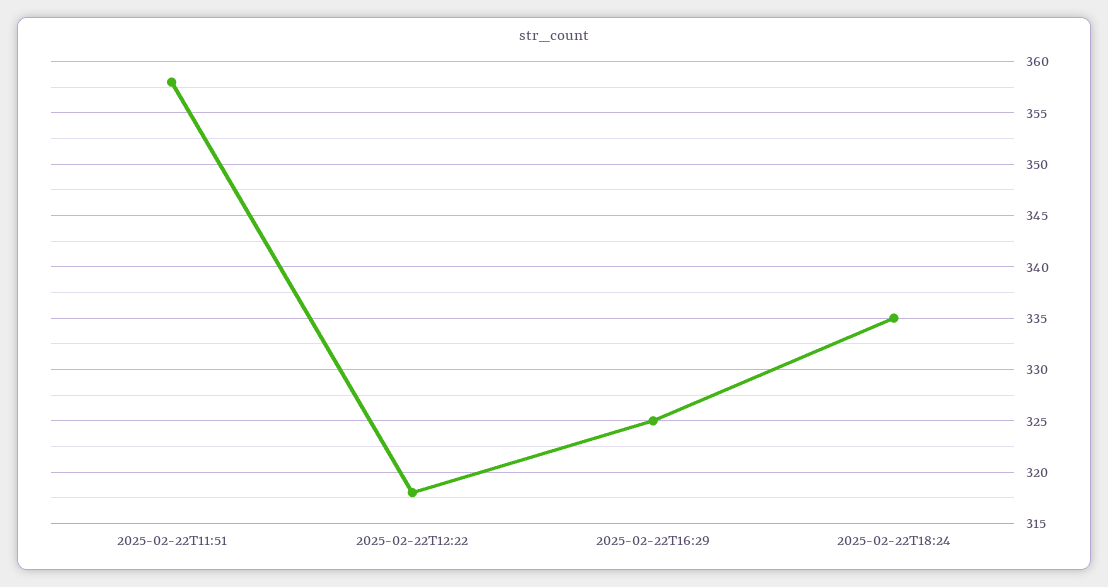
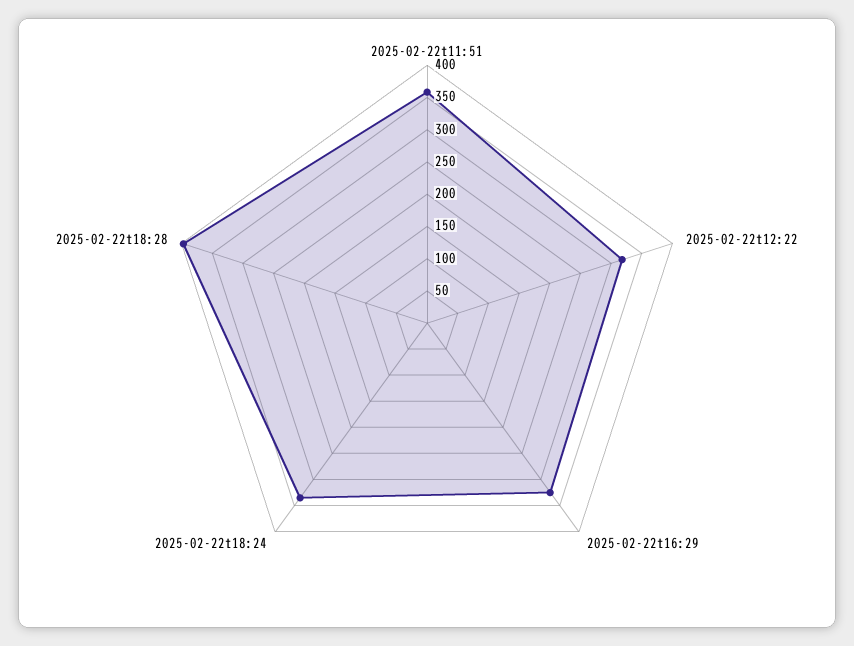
2025-02-22t18:28: none -> 400

